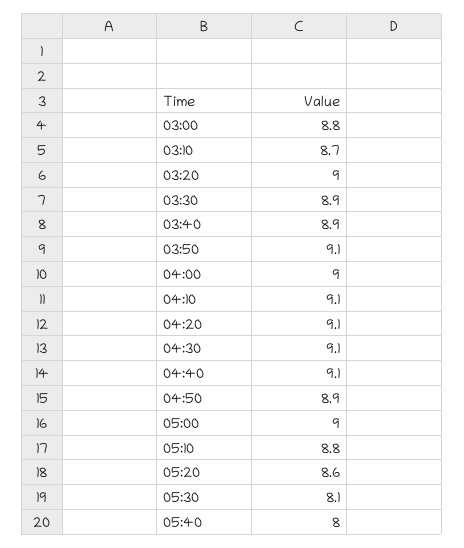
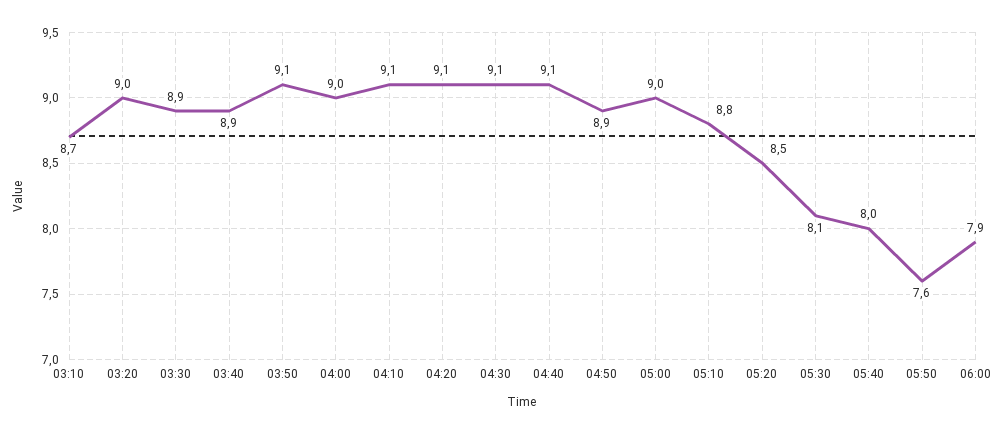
03:00: 8.8 -> none
05:20: 8.6 -> 8.5
05:50: none -> 7.6
06:00: none -> 7.9

